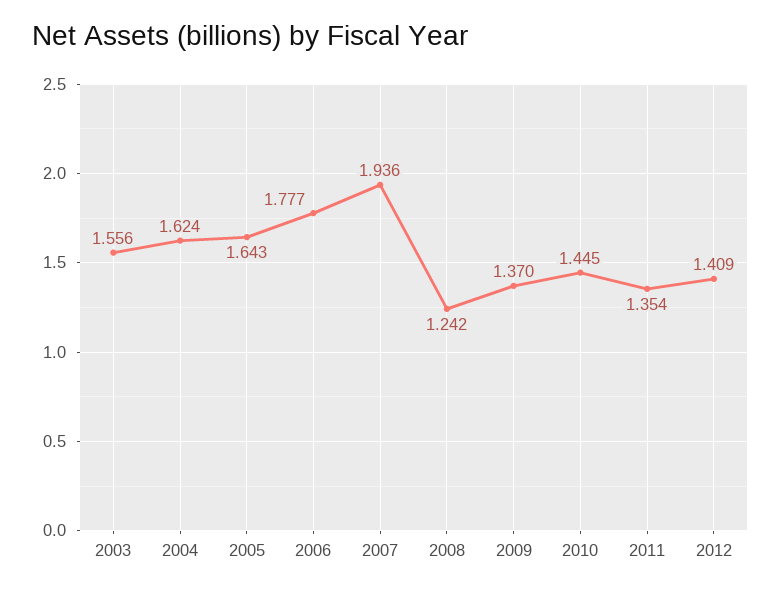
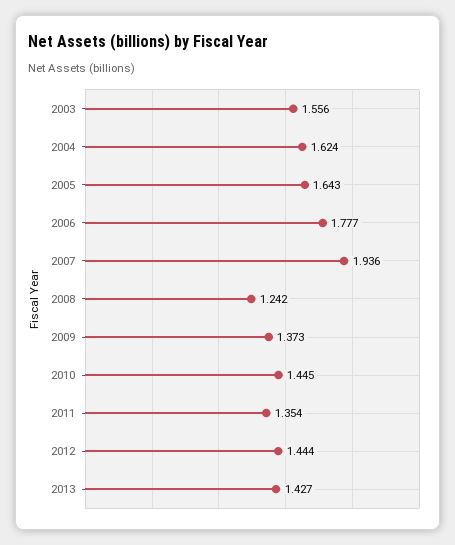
2009: 1.37 -> 1.373
2012: 1.409 -> 1.444
2013: none -> 1.427

